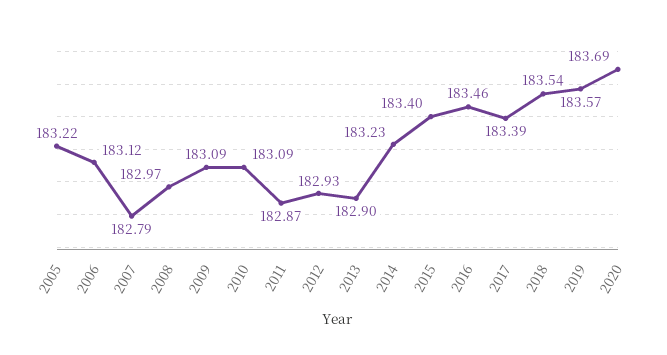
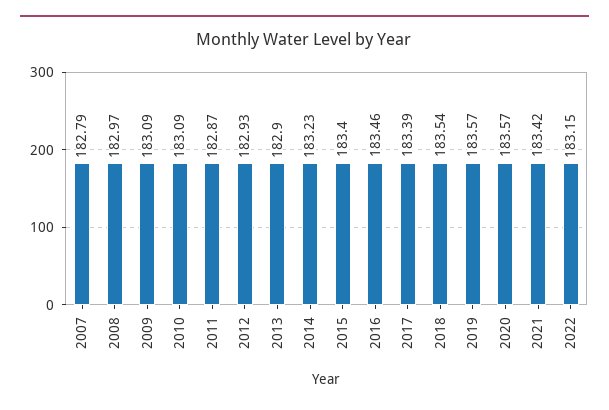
2005: 183.22 -> none
2006: 183.12 -> none
2020: 183.69 -> 183.57
2021: none -> 183.42
2022: none -> 183.15

